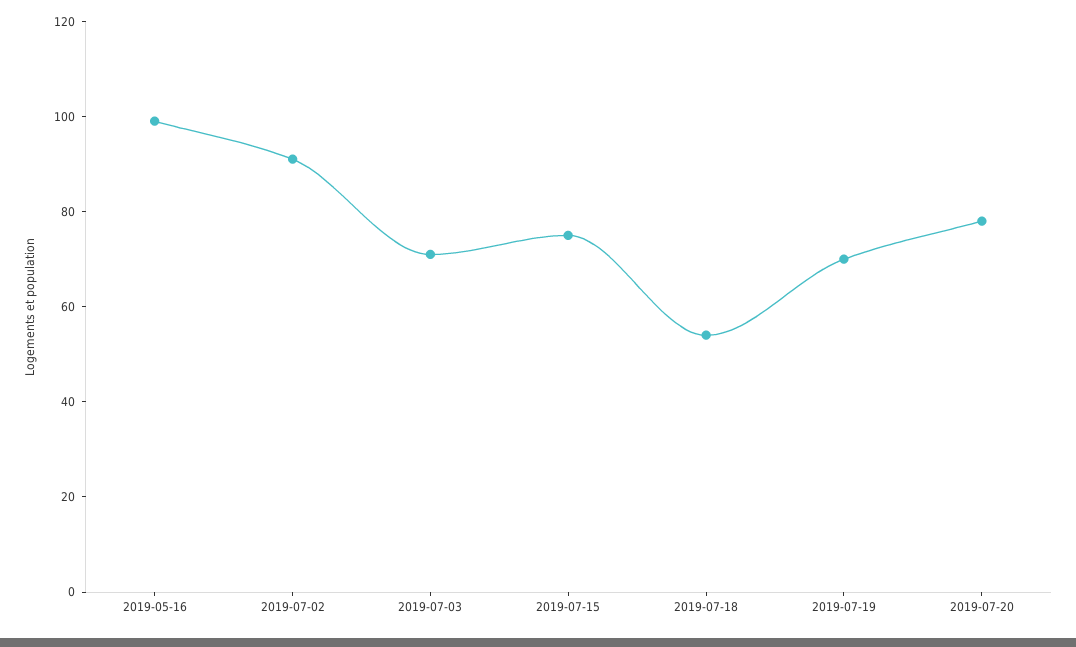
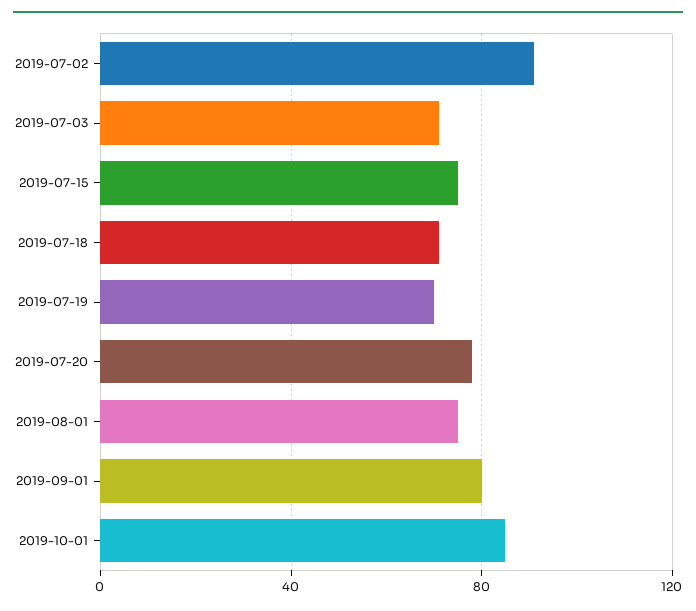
2019-05-16: 100 -> none
2019-07-18: 55 -> 70
2019-08-01: none -> 75
2019-09-01: none -> 80
2019-10-01: none -> 85

